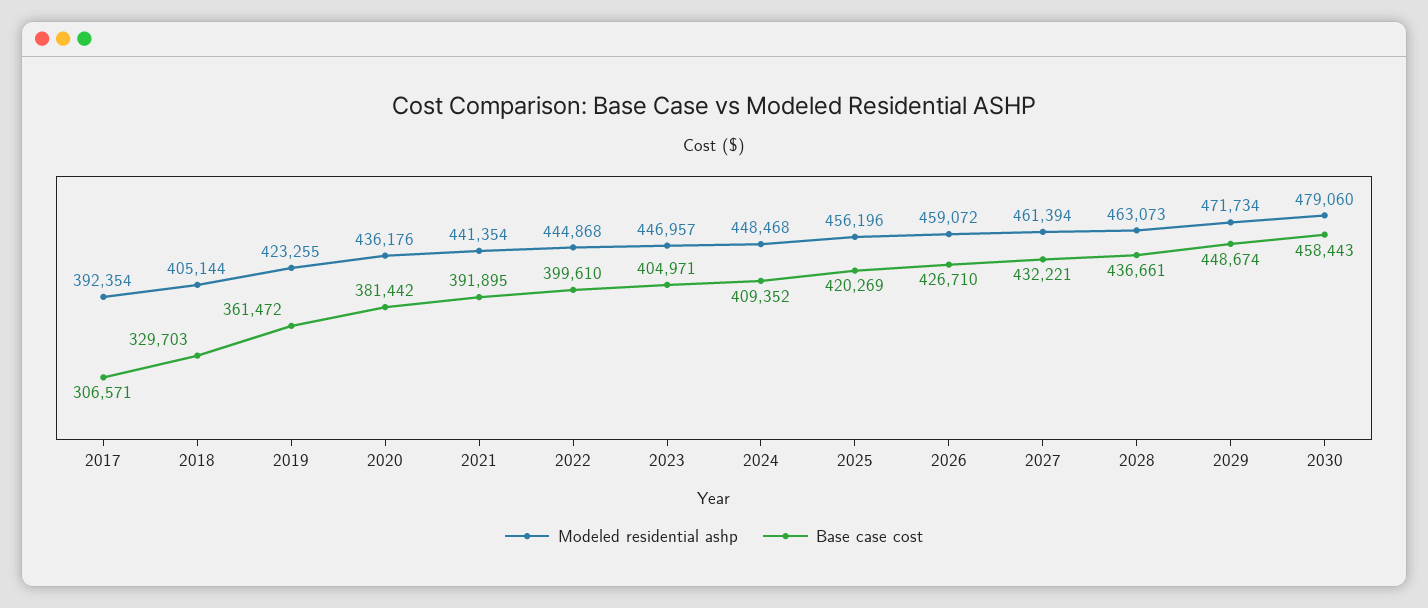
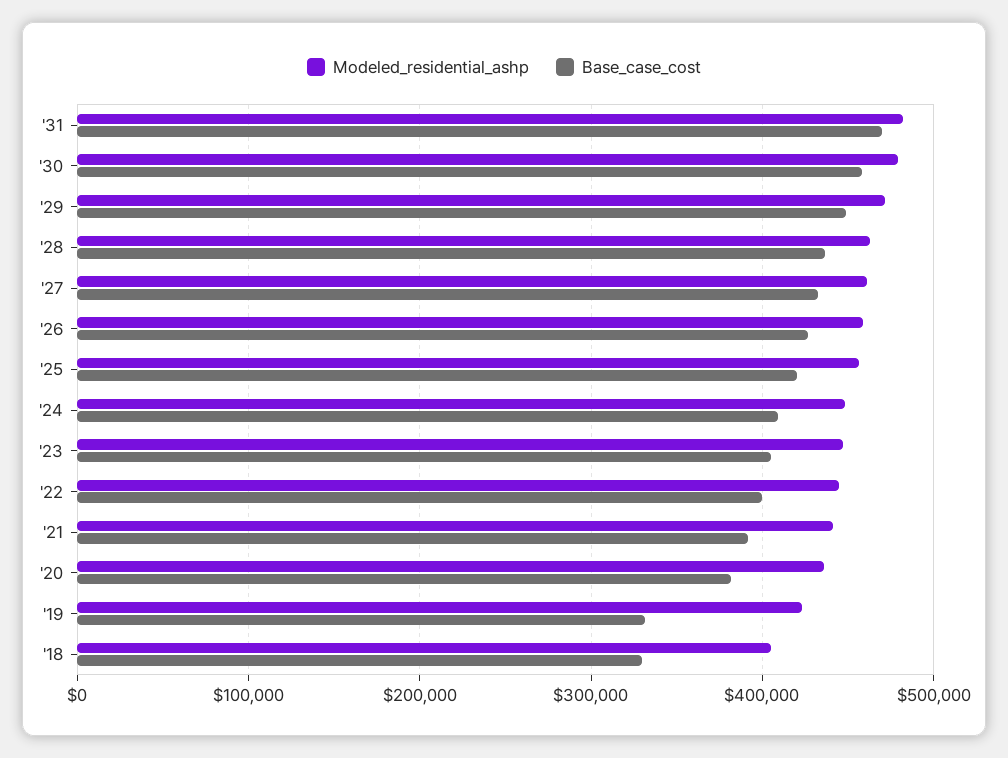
Modeled residential ashp, 2017: 392354 -> none
Base case cost, 2017: 306571 -> none
Base case cost, 2019: 361472 -> 330000
Modeled residential ashp, '31: none -> 480000
Base case cost, '31: none -> 470000

